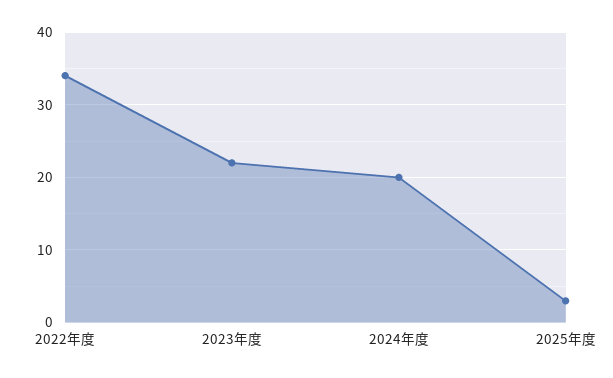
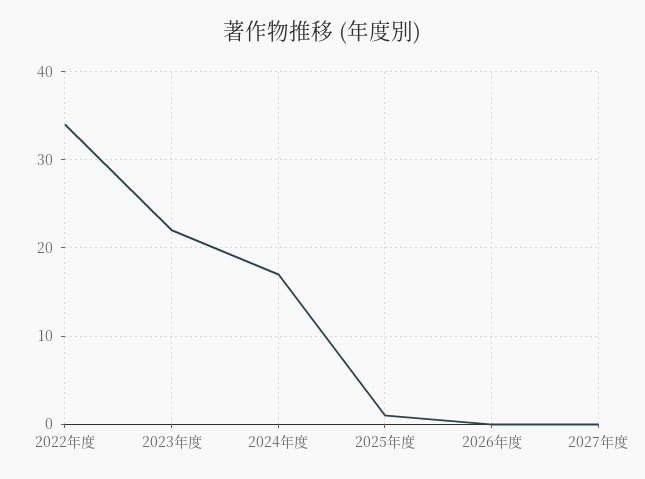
2024年度: 20 -> 17
2025年度: 3 -> 1
2026年度: none -> 0
2027年度: none -> 0

